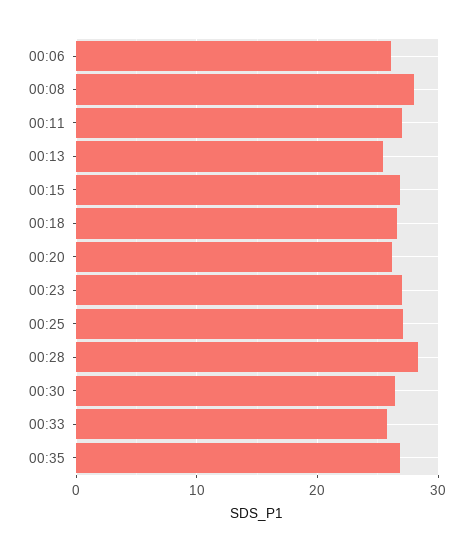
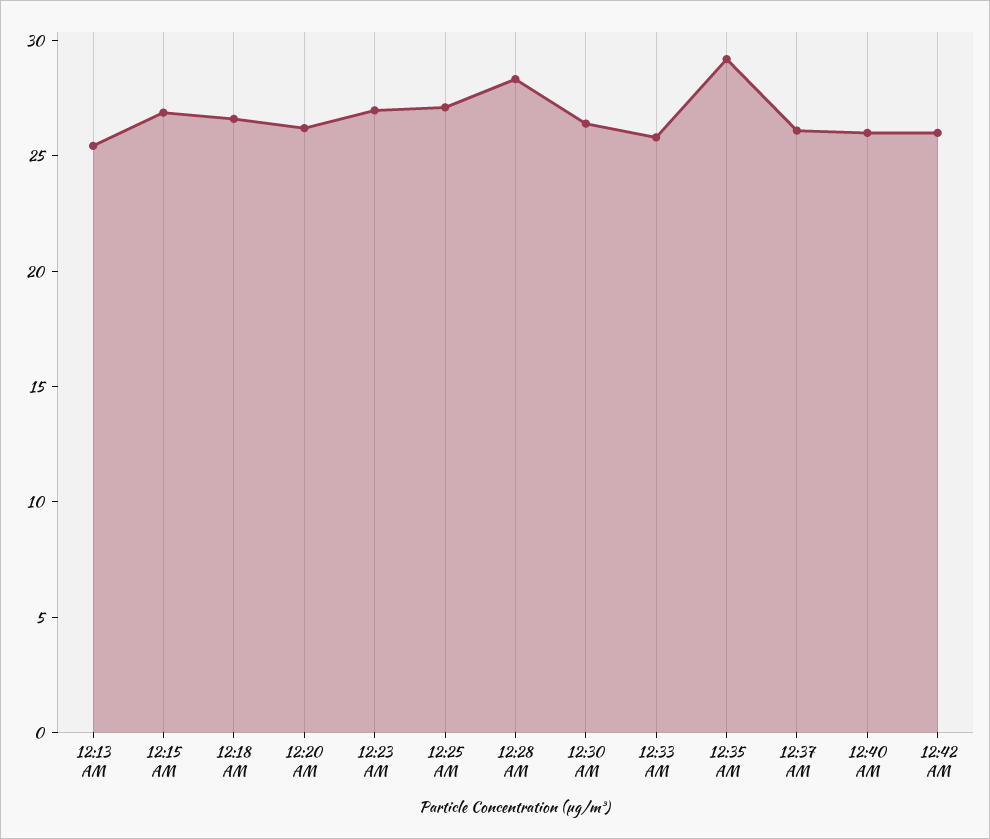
00:06: 26 -> none
00:08: 28 -> none
00:11: 27 -> none
00:35: 27 -> 29
12:37 AM: none -> 26
12:40 AM: none -> 26
12:42 AM: none -> 26

